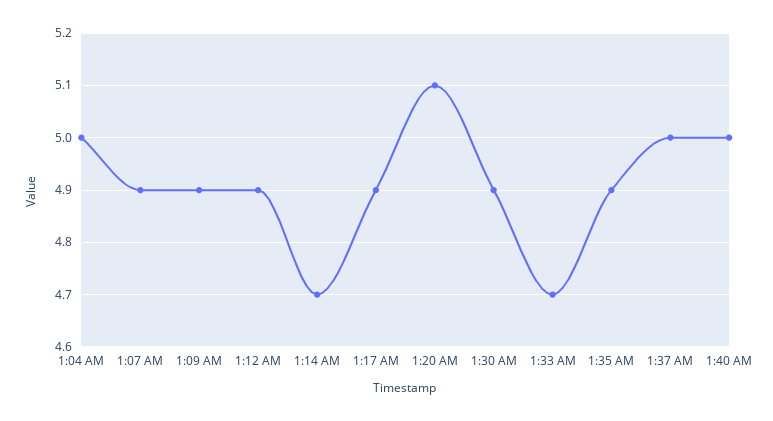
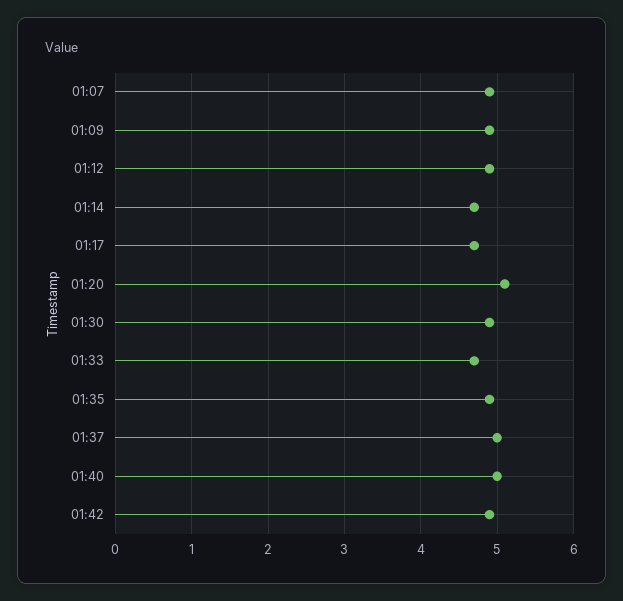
1:04 AM: 5 -> none
1:17 AM: 4.9 -> 4.7
01:42: none -> 4.9

